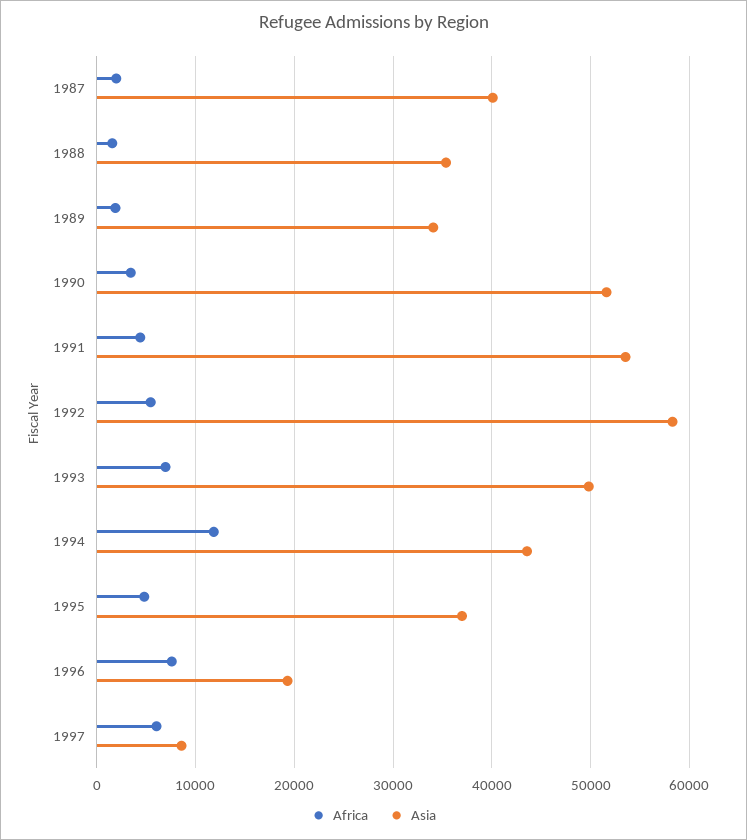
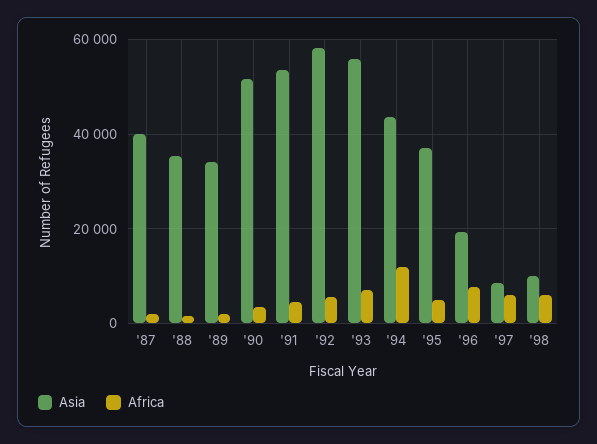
Asia, 1993: 50000 -> 56000
Asia, '98: none -> 10000
Africa, '98: none -> 6000

